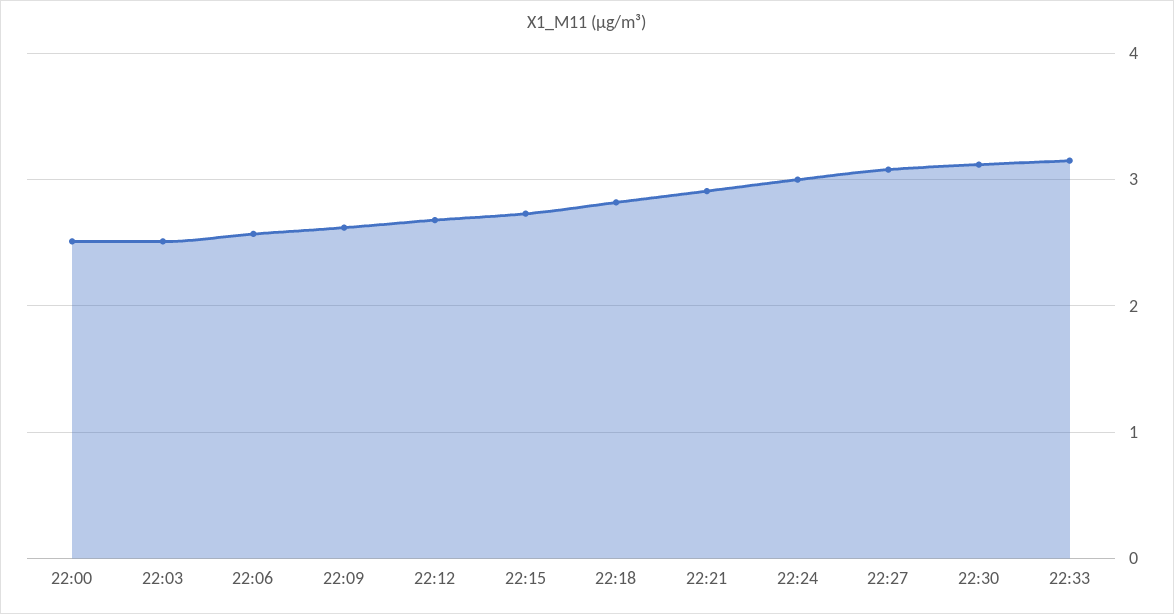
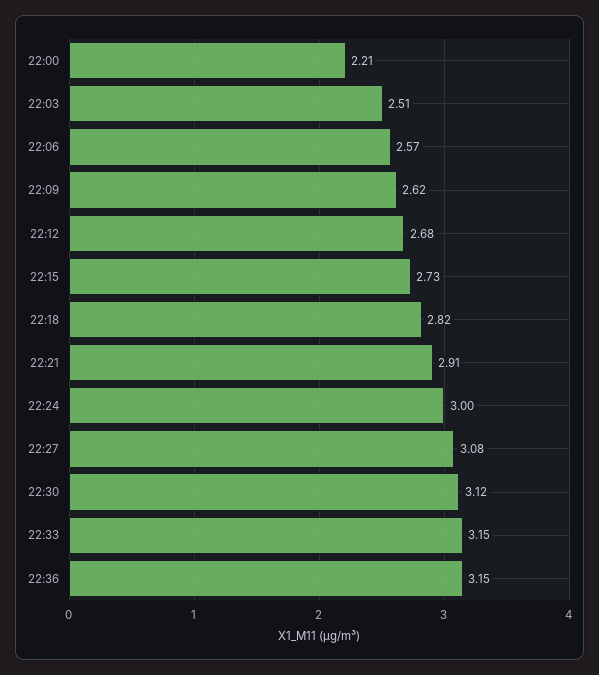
22:00: 2.5 -> 2.21
22:36: none -> 3.15

